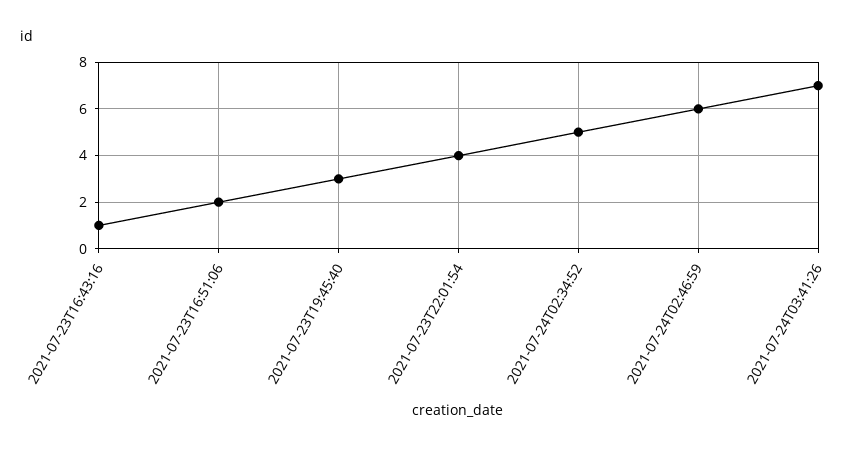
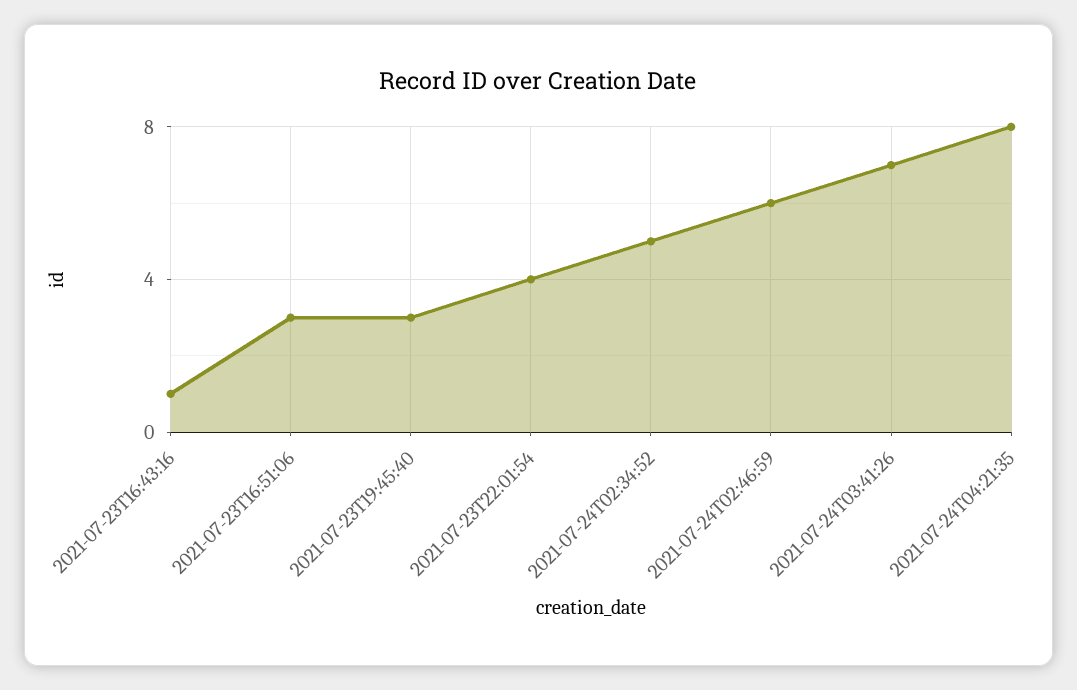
2021-07-23T16:51:06: 2 -> 3
2021-07-24T04:21:35: none -> 8

